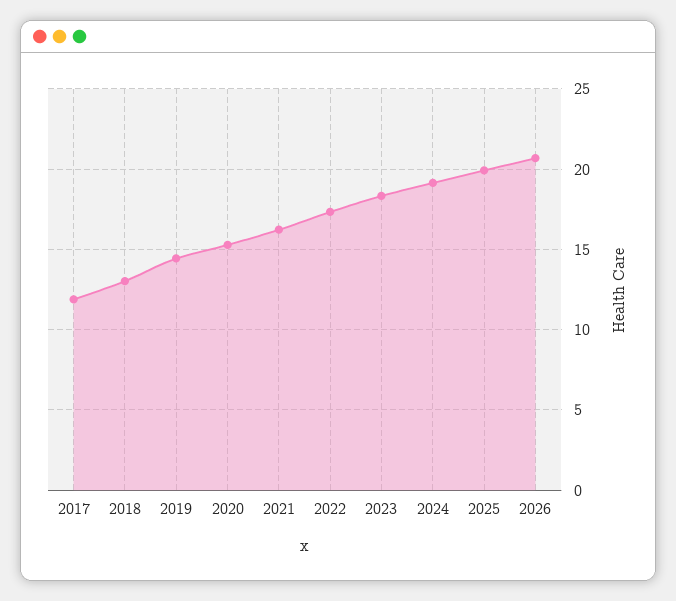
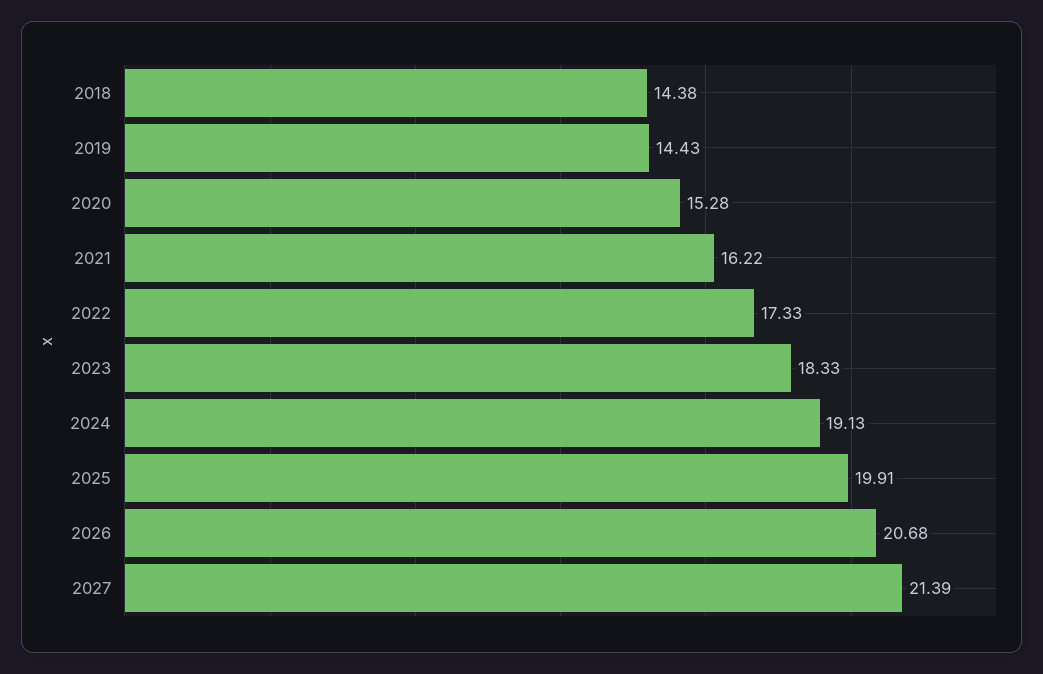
2017: 12 -> none
2018: 13 -> 14.38
2027: none -> 21.39

